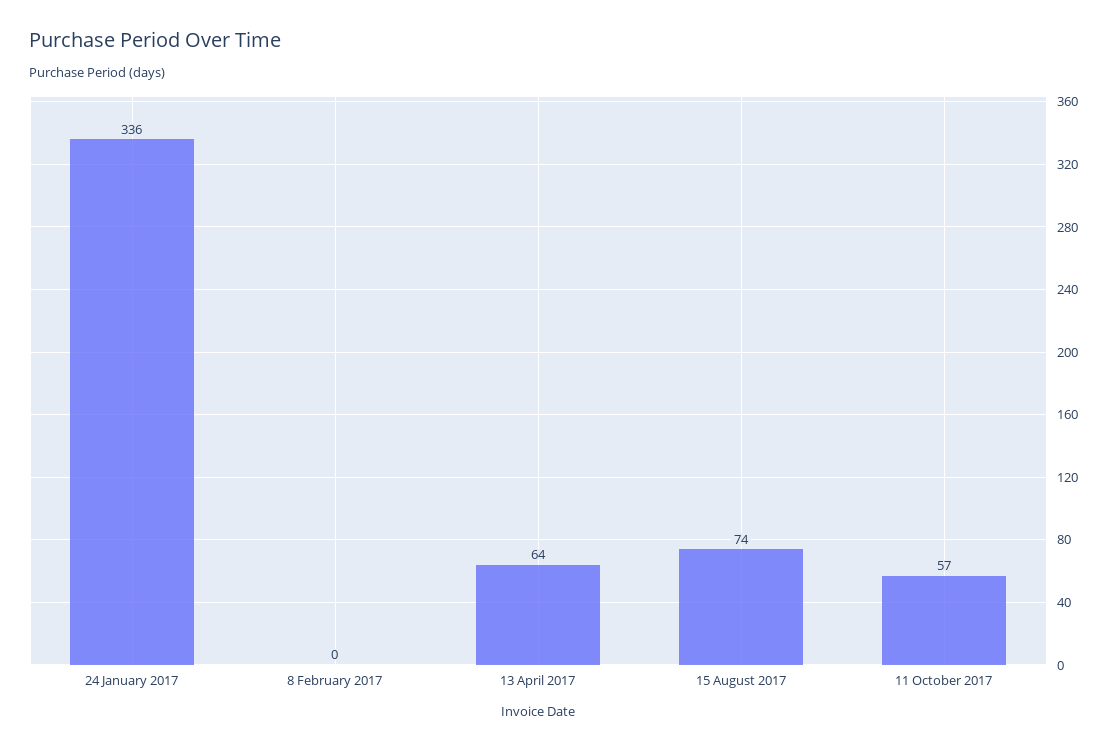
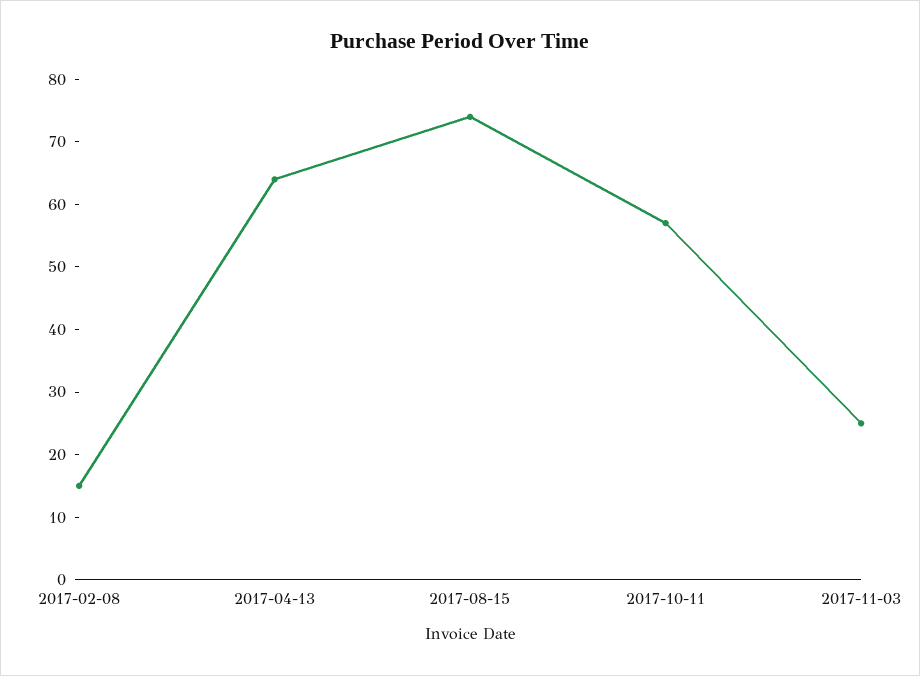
24 January 2017: 336 -> none
8 February 2017: 0 -> 15
2017-11-03: none -> 25

